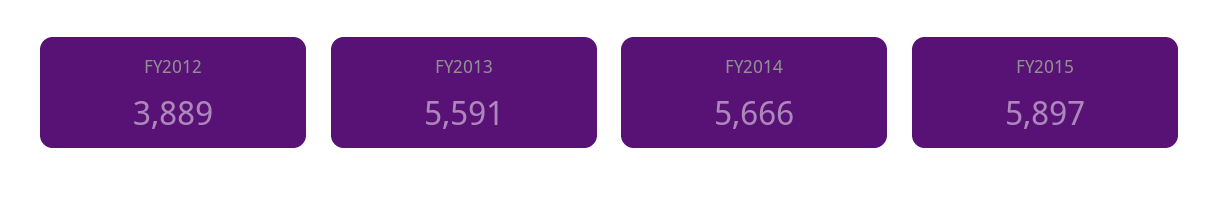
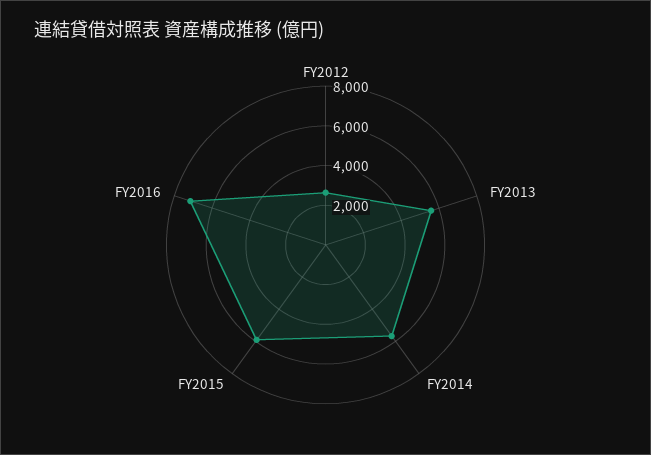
FY2012: 3889 -> 2500
FY2016: none -> 7000

